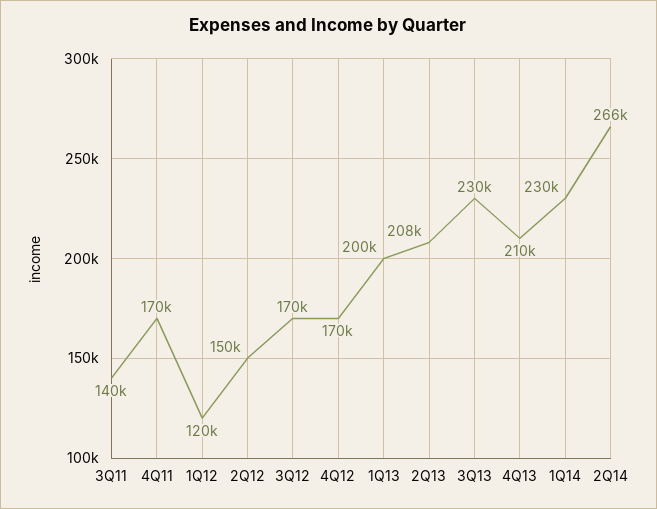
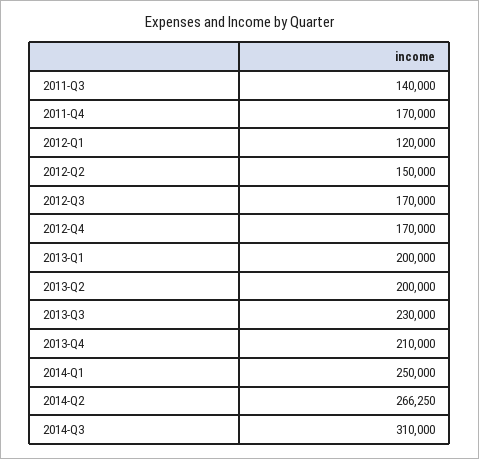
2Q13: 208000 -> 200000
1Q14: 230000 -> 250000
2014-Q3: none -> 310000

